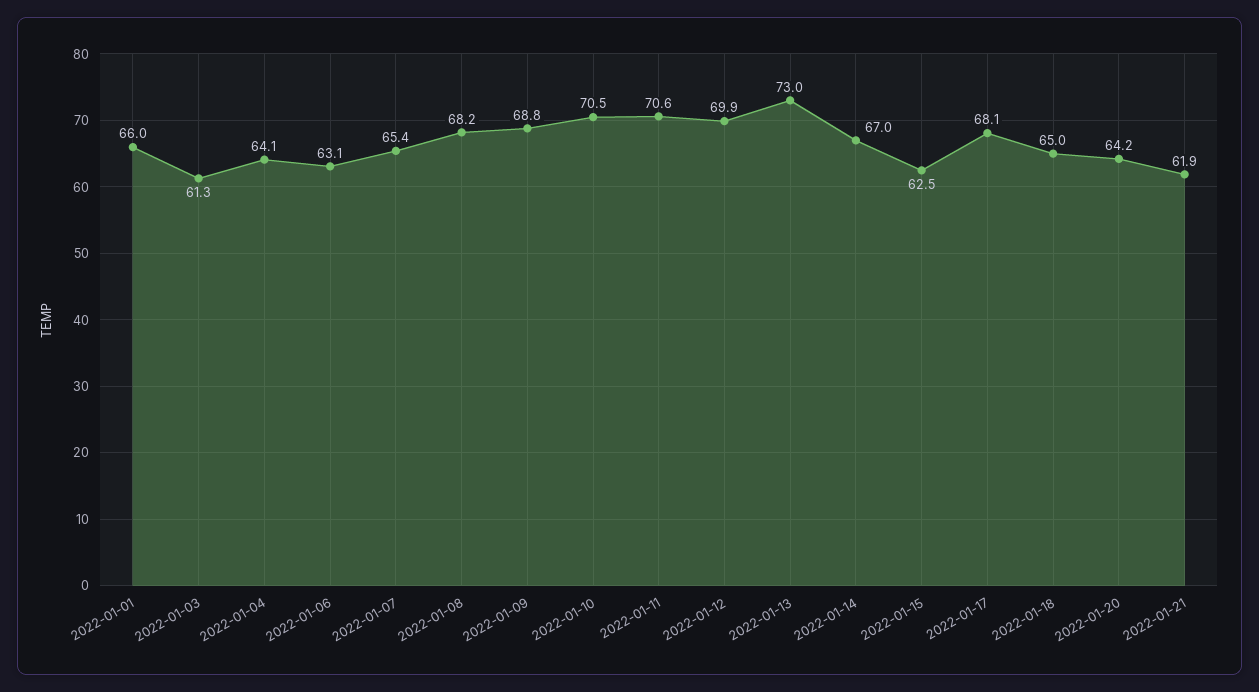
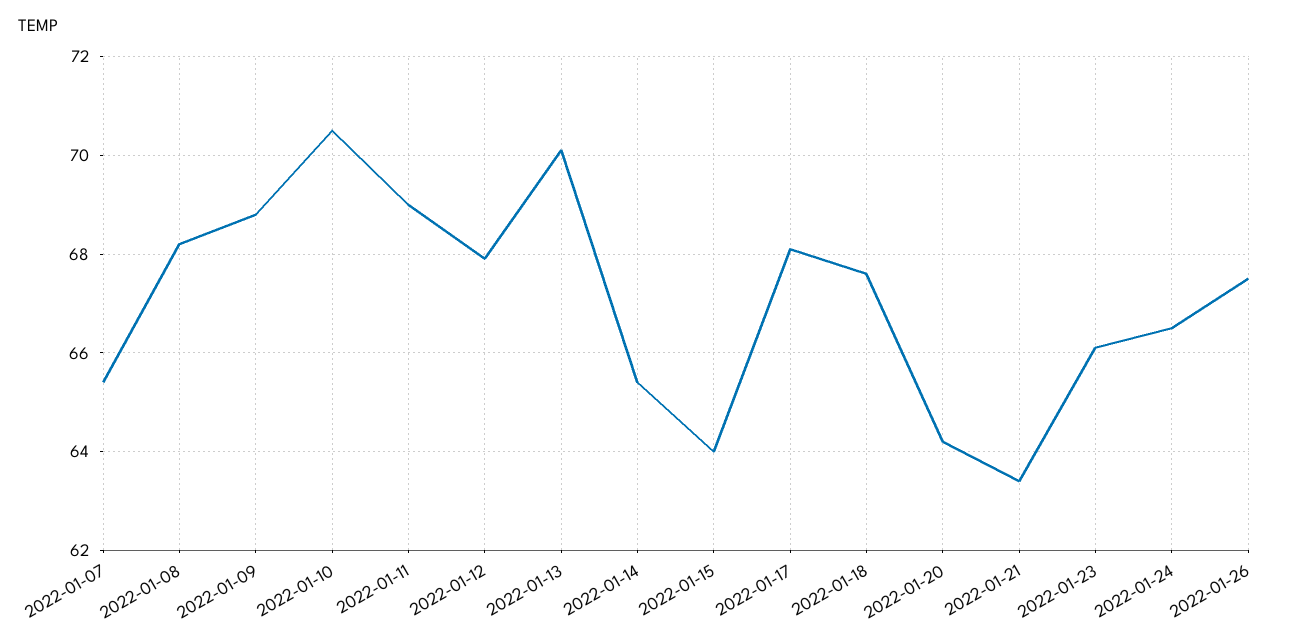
2022-01-01: 66 -> none
2022-01-03: 61.3 -> none
2022-01-04: 64.1 -> none
2022-01-06: 63.1 -> none
2022-01-11: 70.6 -> 69
2022-01-12: 69.9 -> 68
2022-01-13: 73 -> 70
2022-01-14: 67 -> 65.5
2022-01-15: 62.5 -> 64
2022-01-18: 65 -> 67.5
2022-01-21: 61.9 -> 63.5
2022-01-23: none -> 66
2022-01-24: none -> 66.5
2022-01-26: none -> 67.5

